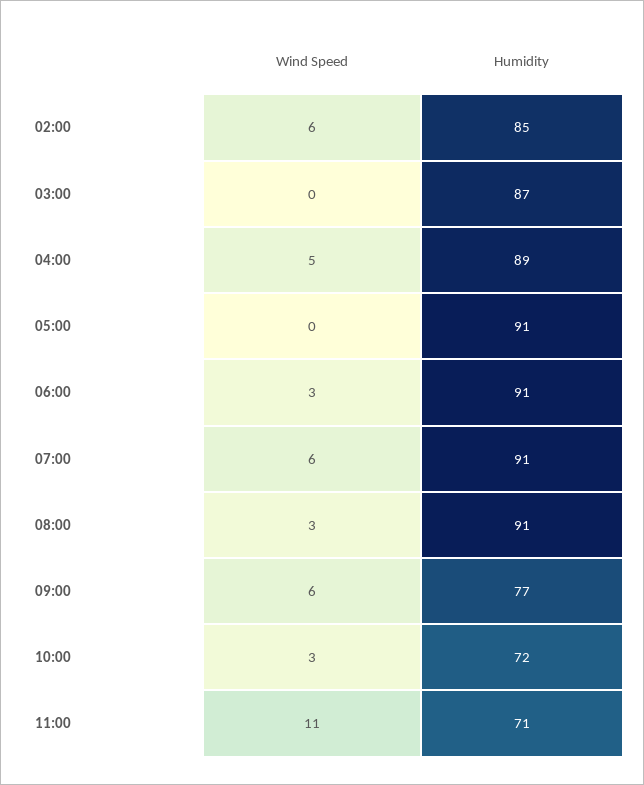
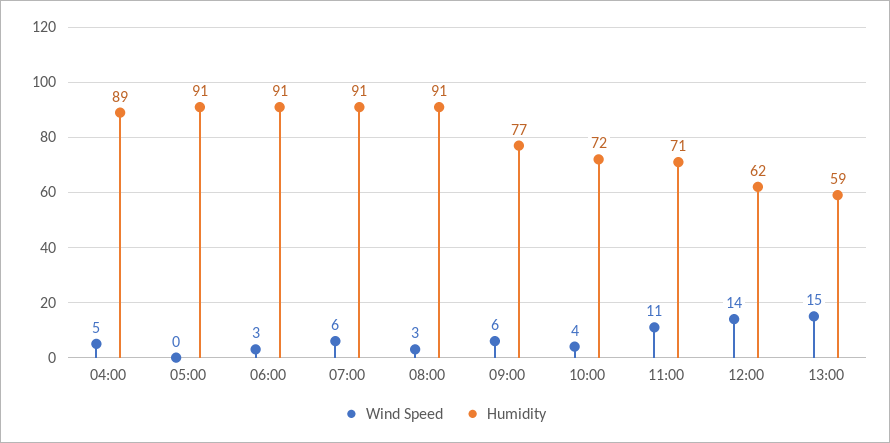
Wind Speed, 02:00: 6 -> none
Humidity, 02:00: 85 -> none
Wind Speed, 03:00: 0 -> none
Humidity, 03:00: 87 -> none
Wind Speed, 10:00: 3 -> 4
Wind Speed, 12:00: none -> 14
Humidity, 12:00: none -> 62
Wind Speed, 13:00: none -> 15
Humidity, 13:00: none -> 59

